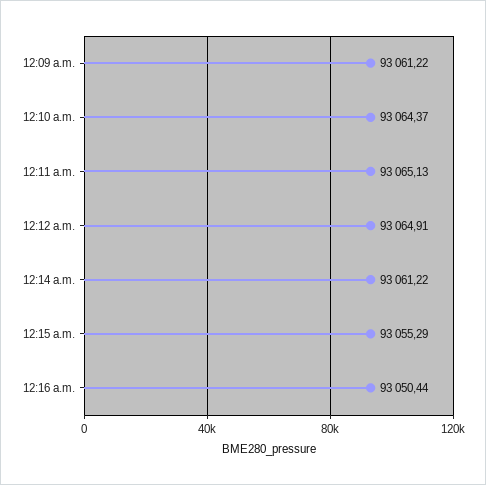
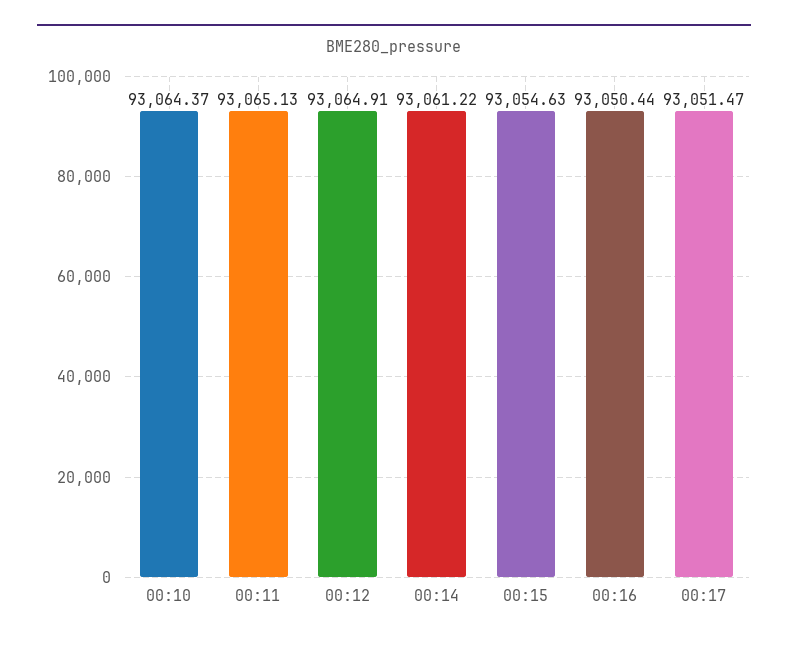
12:09 a.m.: 93061.22 -> none
12:15 a.m.: 93055.29 -> 93054.63
00:17: none -> 93051.47

